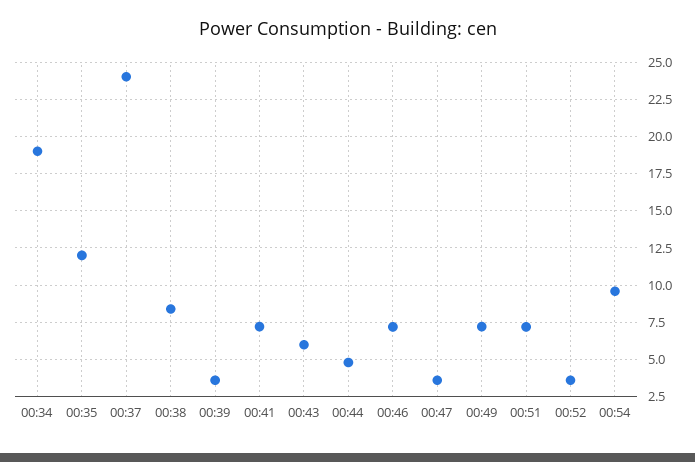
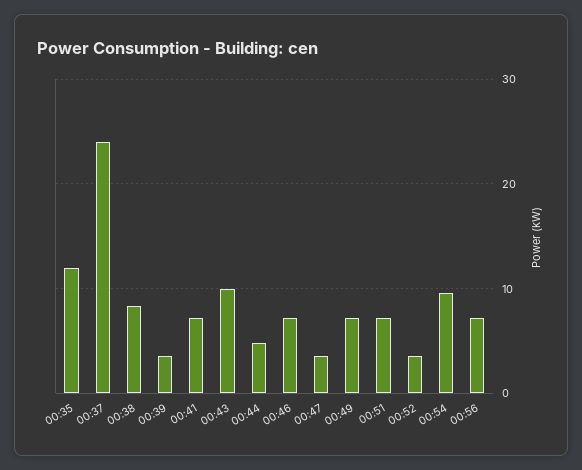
00:34: 19 -> none
00:43: 6 -> 10
00:56: none -> 7

